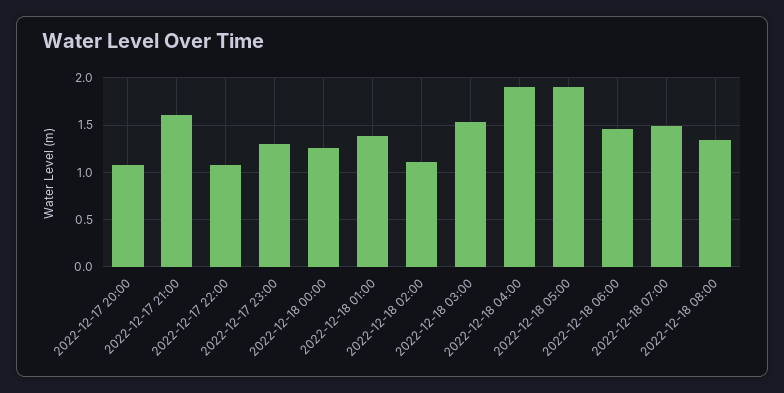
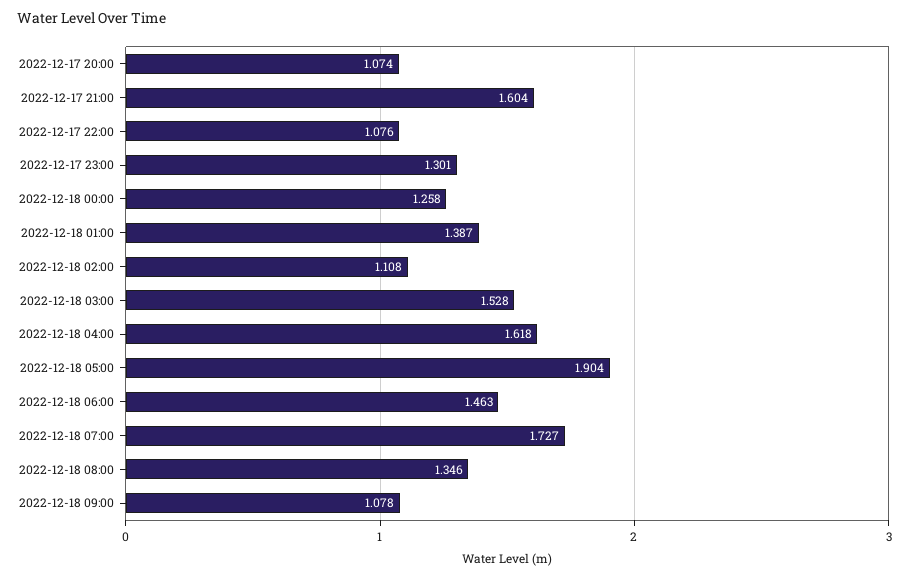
2022-12-18 04:00: 1.9 -> 1.618
2022-12-18 07:00: 1.5 -> 1.727
2022-12-18 09:00: none -> 1.078

